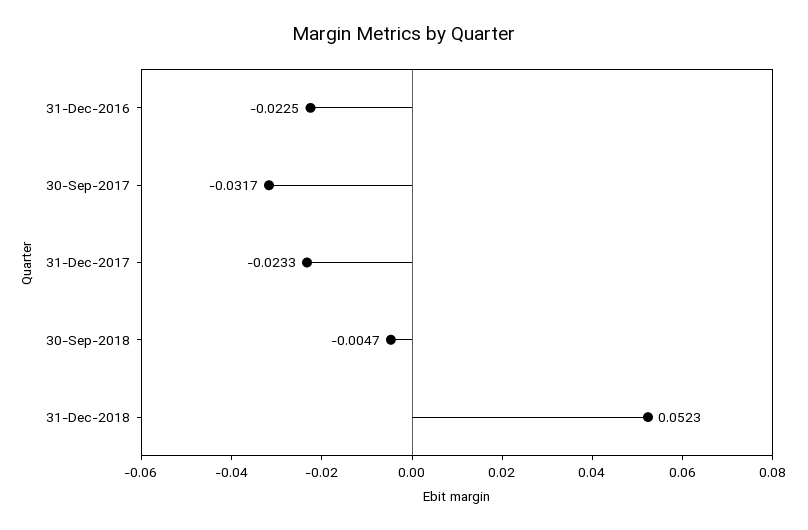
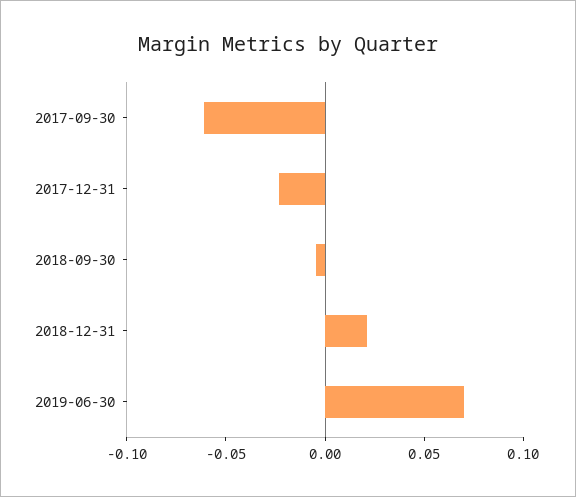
31-Dec-2016: -0.0225 -> none
30-Sep-2017: -0.0317 -> -0.06
31-Dec-2018: 0.0523 -> 0.02
2019-06-30: none -> 0.07

